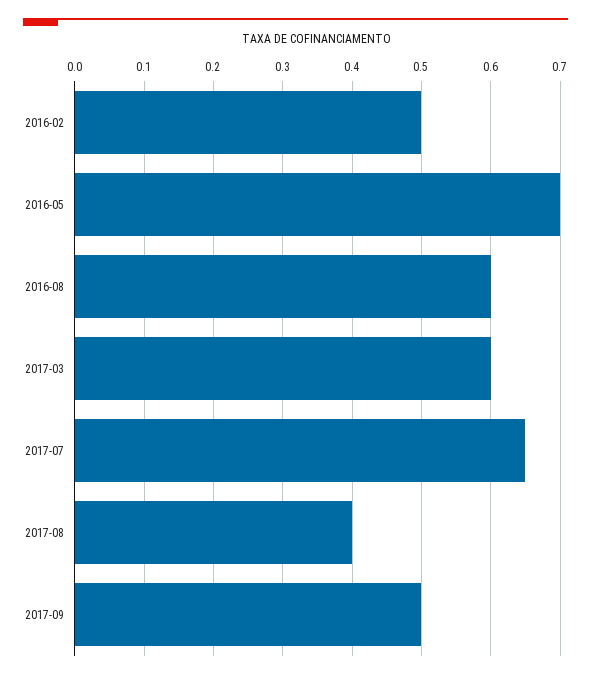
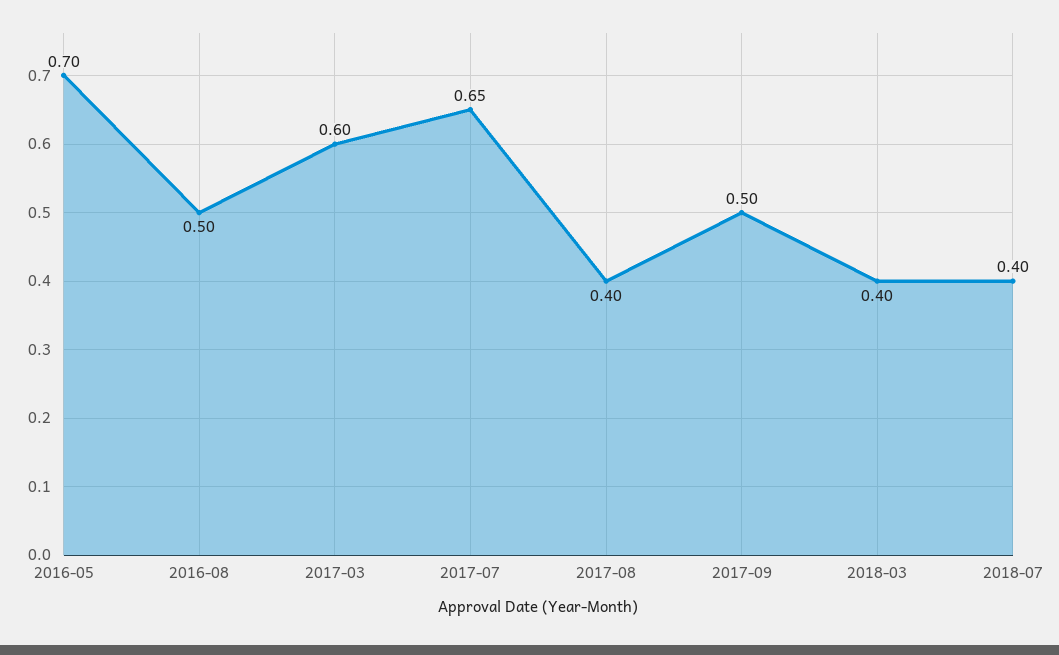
2016-02: 0.5 -> none
2016-08: 0.6 -> 0.5
2018-03: none -> 0.4
2018-07: none -> 0.4

